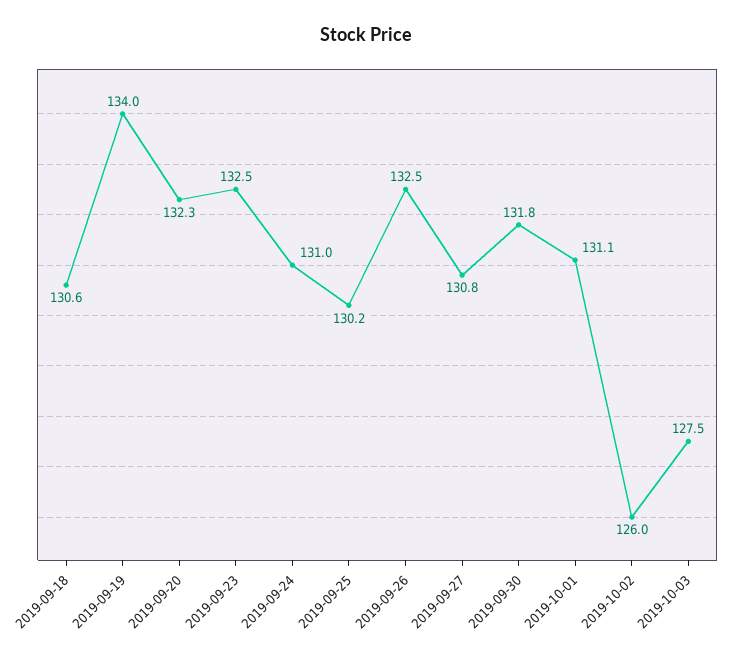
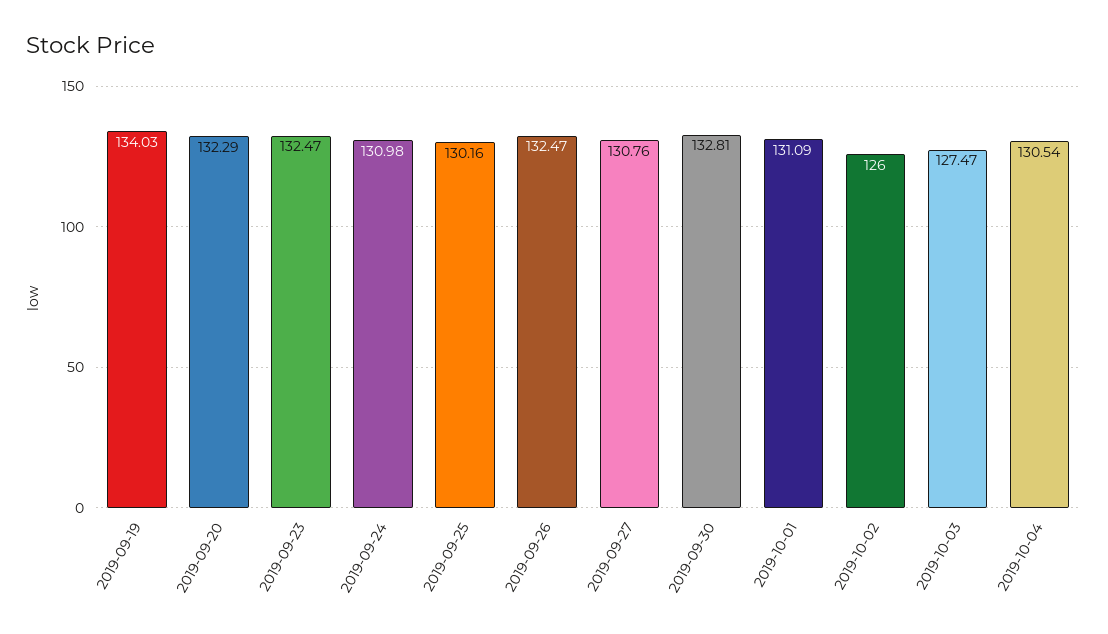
2019-09-18: 130.6 -> none
2019-09-30: 131.8 -> 132.81
2019-10-04: none -> 130.54

